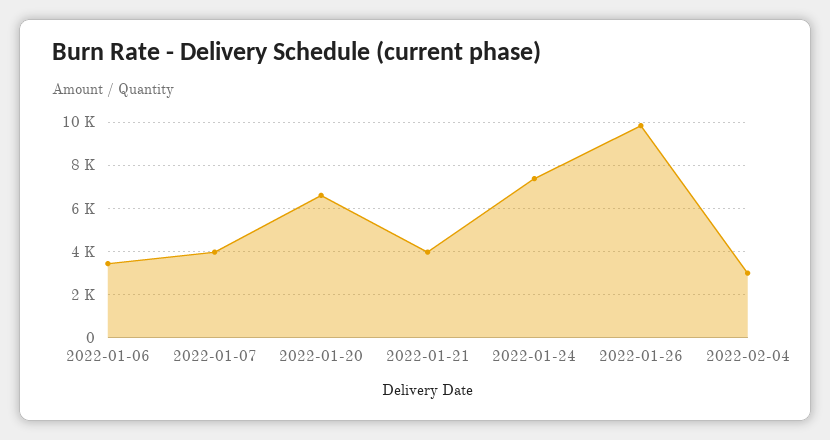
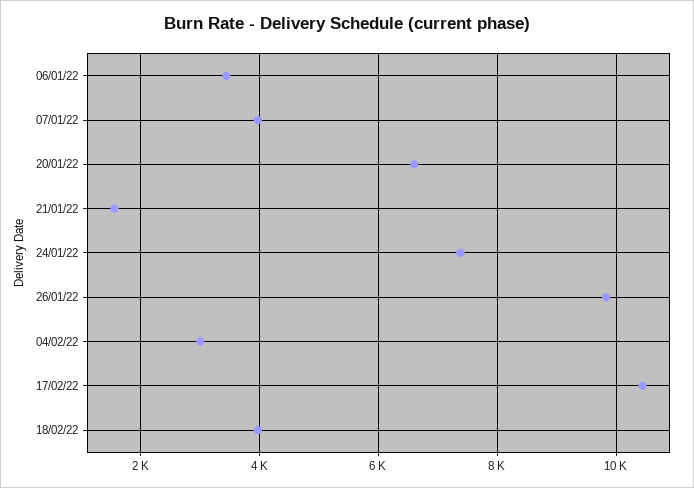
2022-01-21: 4000 -> 1600
17/02/22: none -> 10400
18/02/22: none -> 4000

